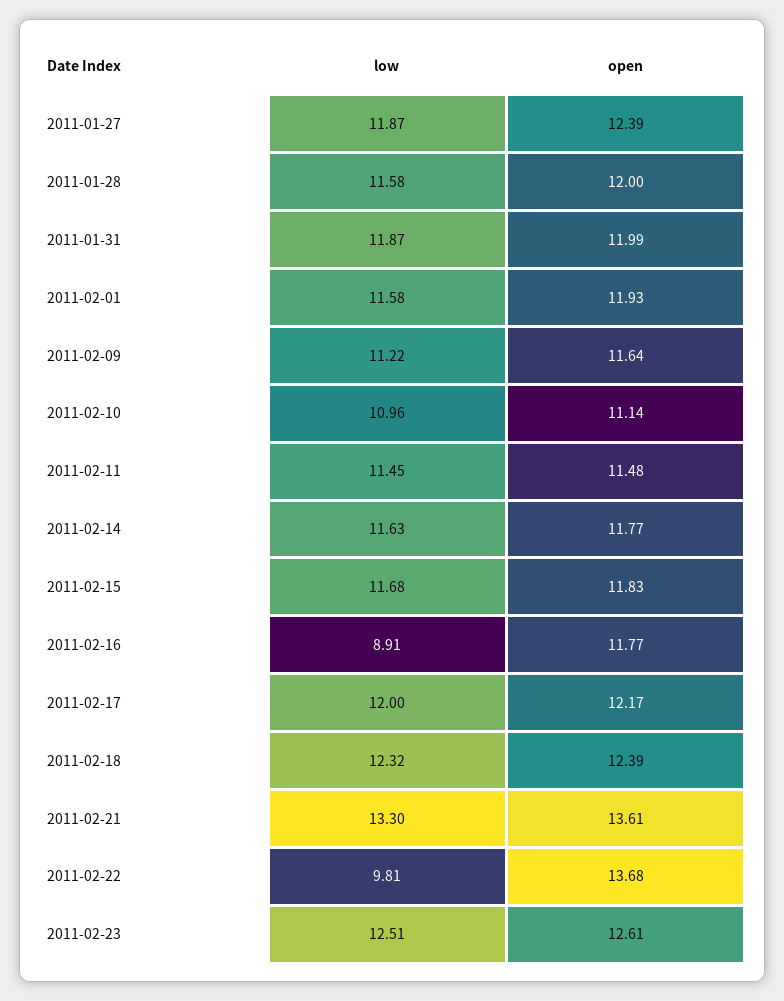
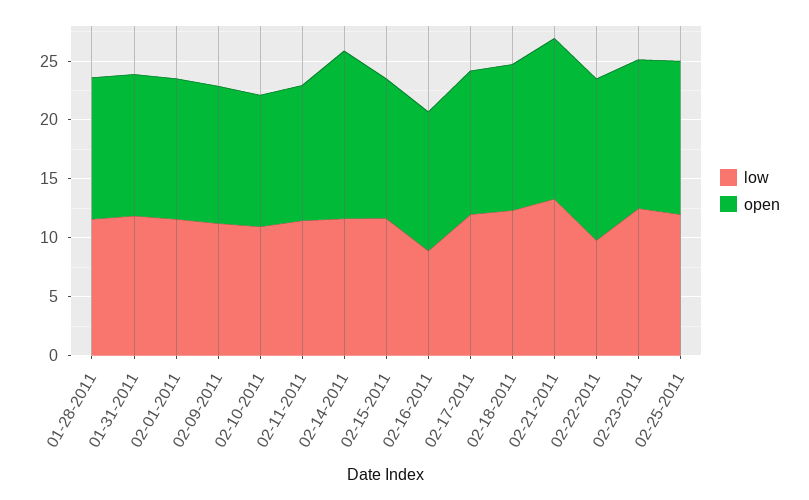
low, 2011-01-27: 11.87 -> none
open, 2011-01-27: 12.39 -> none
open, 2011-02-14: 11.77 -> 14
low, 02-25-2011: none -> 12
open, 02-25-2011: none -> 13

